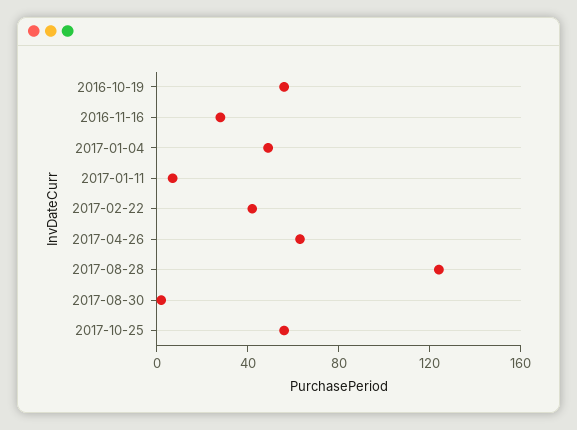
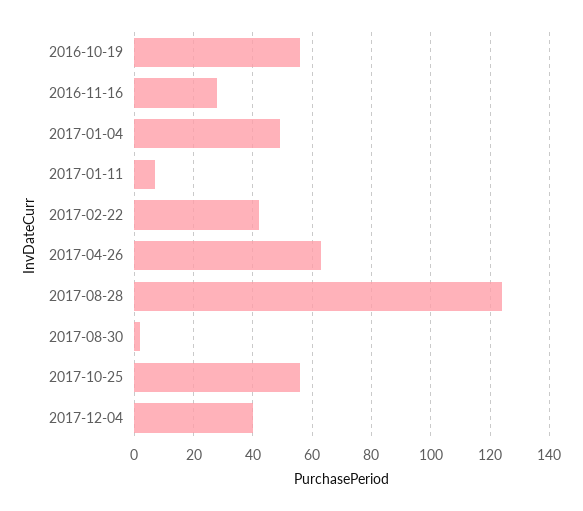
2017-12-04: none -> 40

